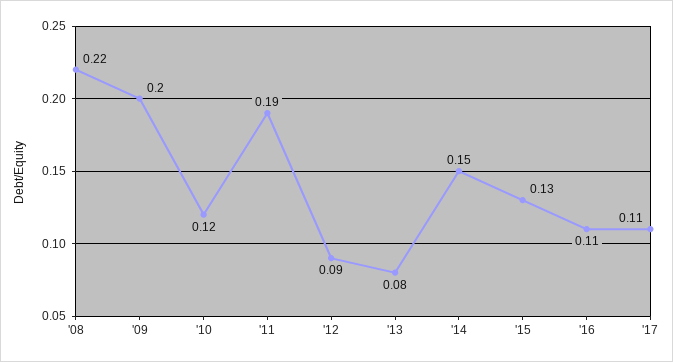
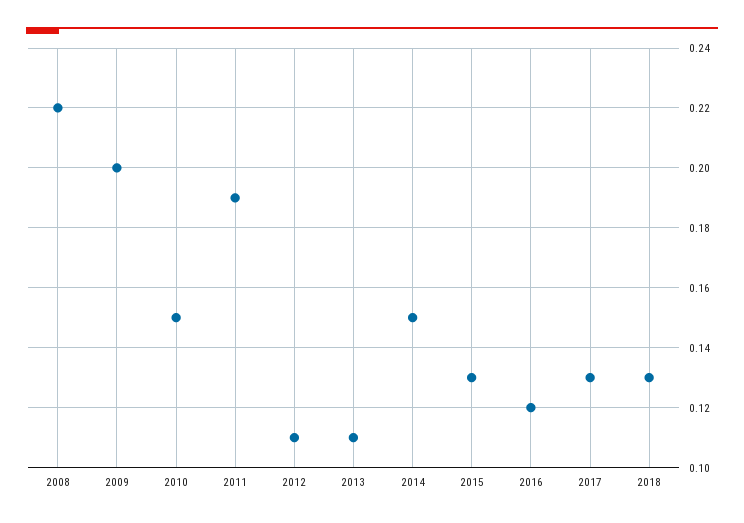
'10: 0.12 -> 0.15
'12: 0.09 -> 0.11
'13: 0.08 -> 0.11
'16: 0.11 -> 0.12
'17: 0.11 -> 0.13
2018: none -> 0.13

